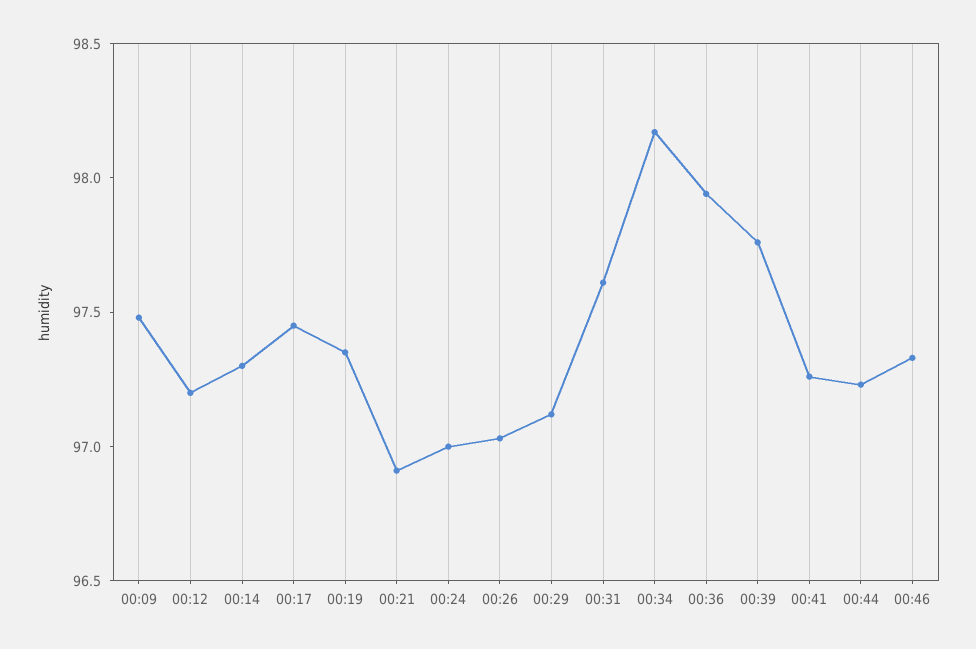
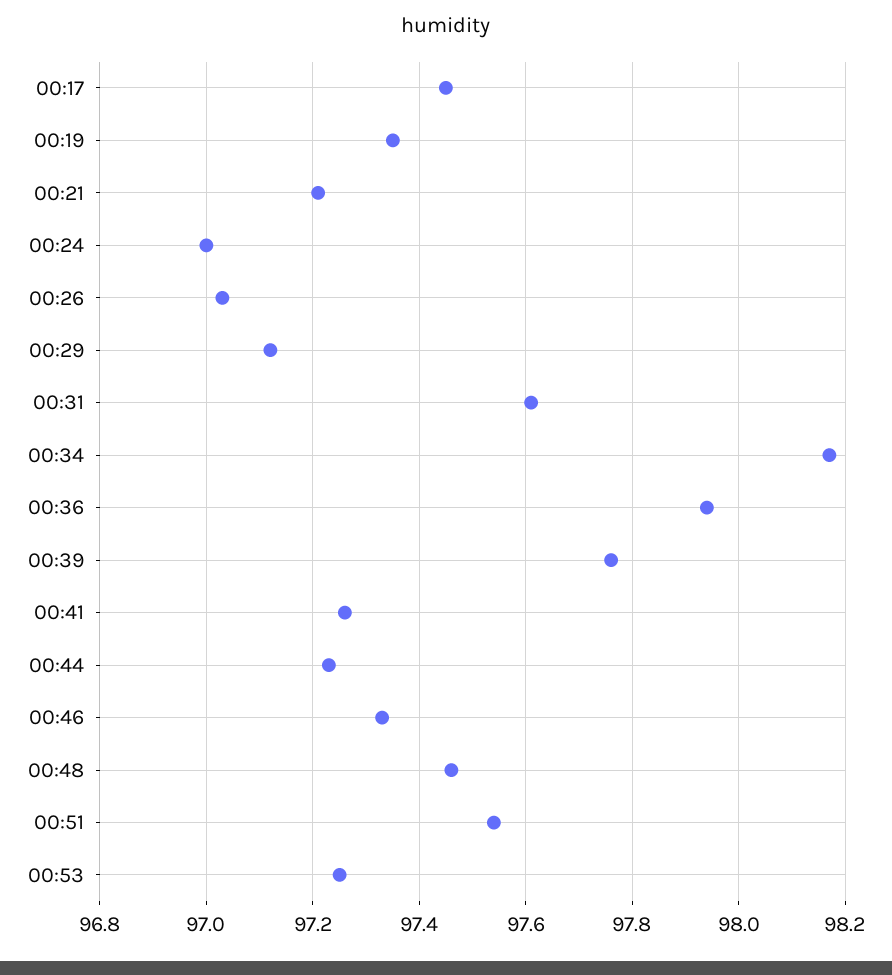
00:09: 97.5 -> none
00:12: 97.2 -> none
00:14: 97.3 -> none
00:21: 96.9 -> 97.2
00:48: none -> 97.45
00:51: none -> 97.55
00:53: none -> 97.25

